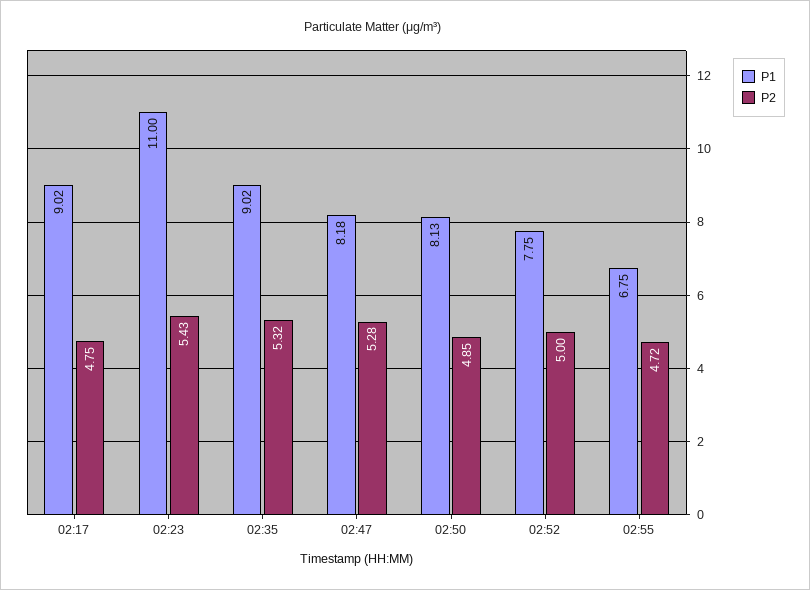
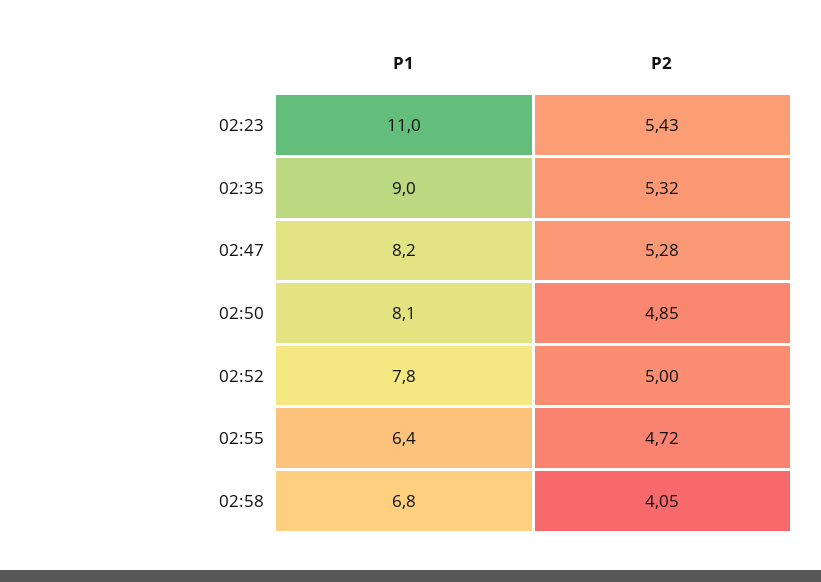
P1, 02:17: 9.02 -> none
P2, 02:17: 4.75 -> none
P1, 02:55: 6.75 -> 6.4
P1, 02:58: none -> 6.8
P2, 02:58: none -> 4.05

